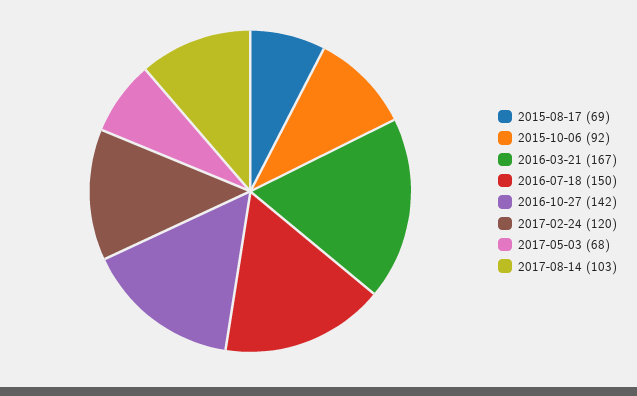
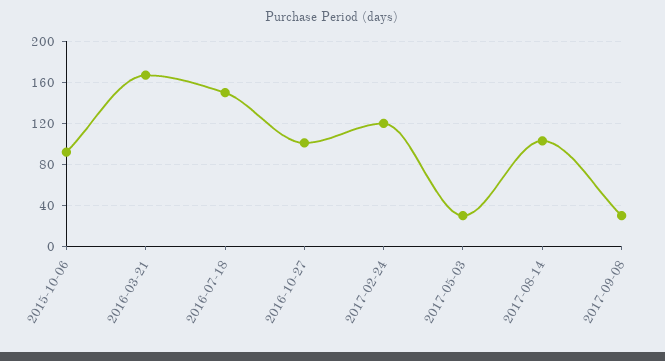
2015-08-17: 69 -> none
2016-10-27: 142 -> 100
2017-05-03: 68 -> 30
2017-09-08: none -> 30

